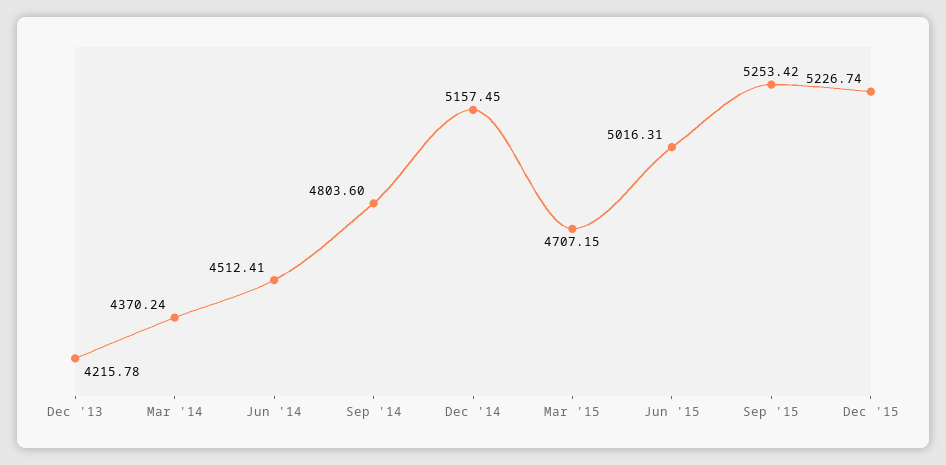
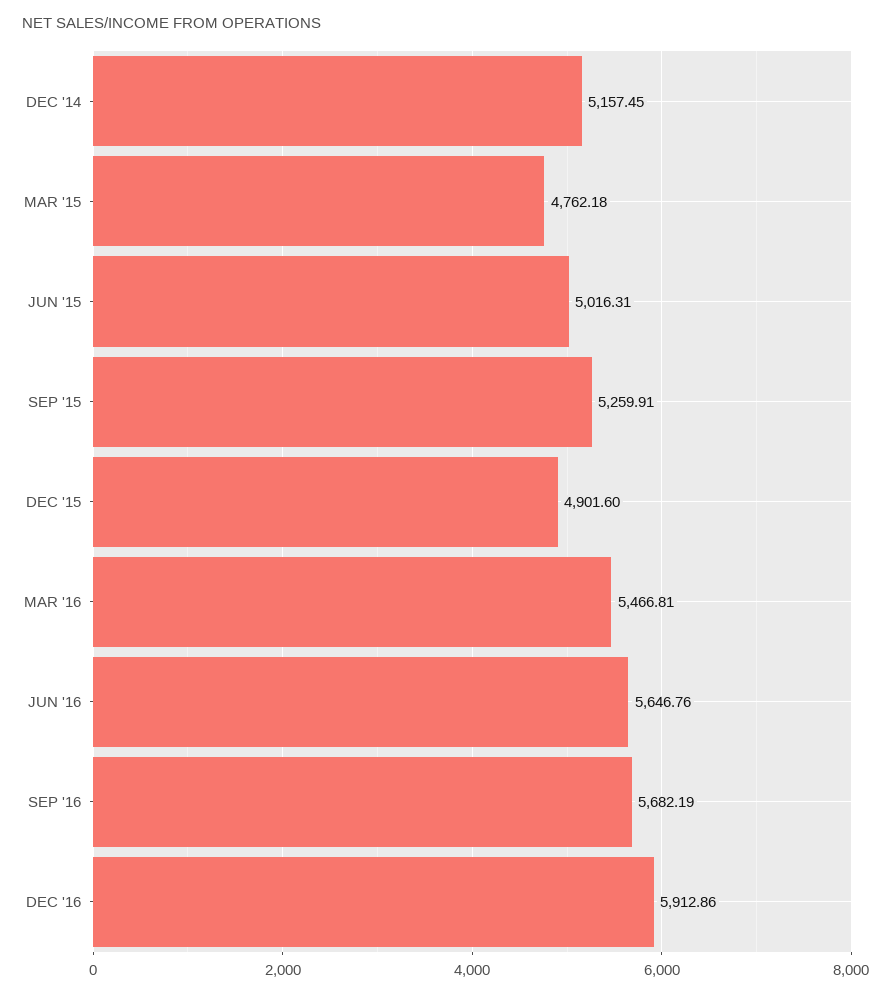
Dec '13: 4215.78 -> none
Mar '14: 4370.24 -> none
Jun '14: 4512.41 -> none
Sep '14: 4803.6 -> none
Mar '15: 4707.15 -> 4762.18
Sep '15: 5253.42 -> 5259.91
Dec '15: 5226.74 -> 4901.6
MAR '16: none -> 5466.81
JUN '16: none -> 5646.76
SEP '16: none -> 5682.19
DEC '16: none -> 5912.86

